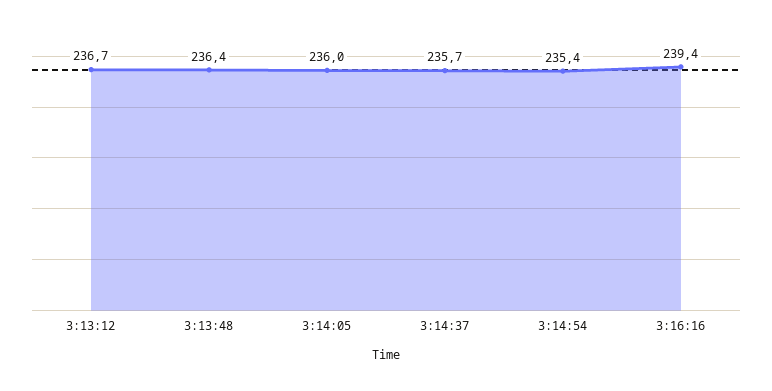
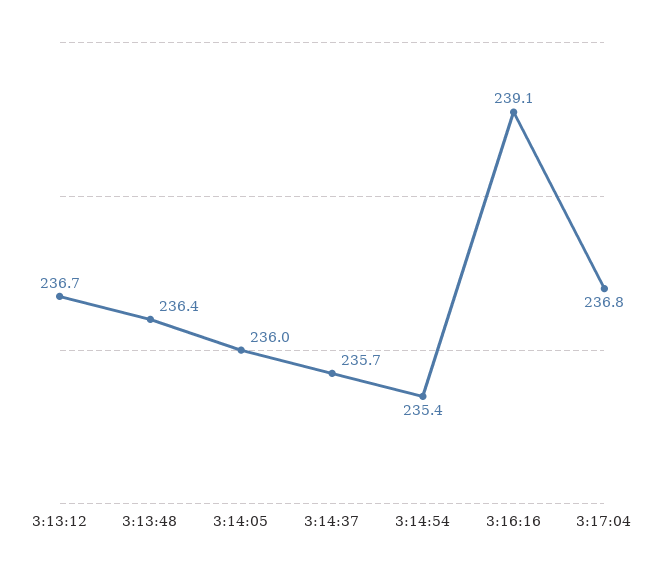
3:16:16: 239.4 -> 239.1
3:17:04: none -> 236.8

